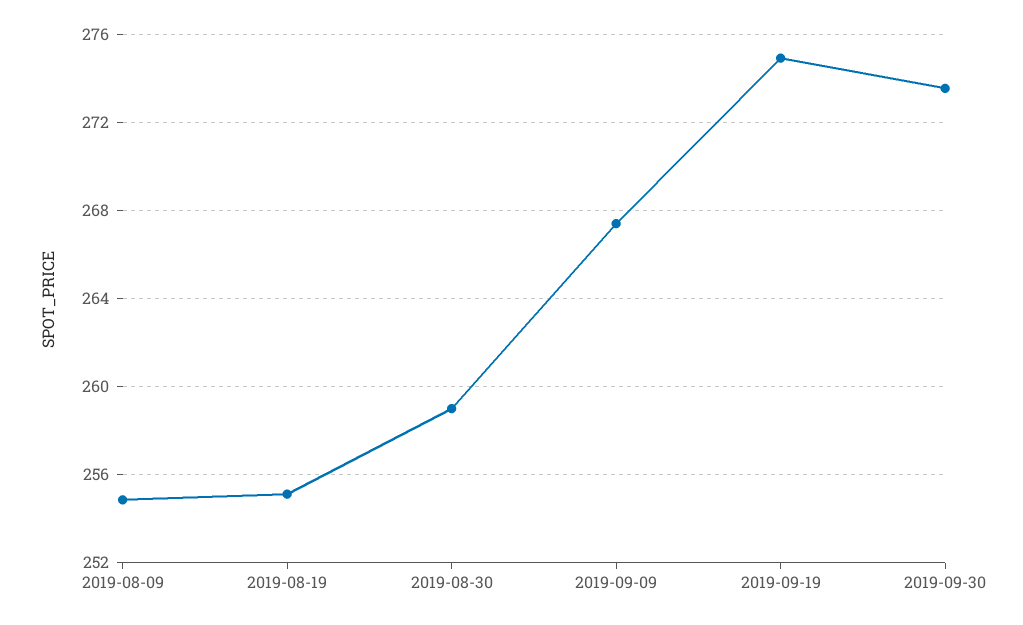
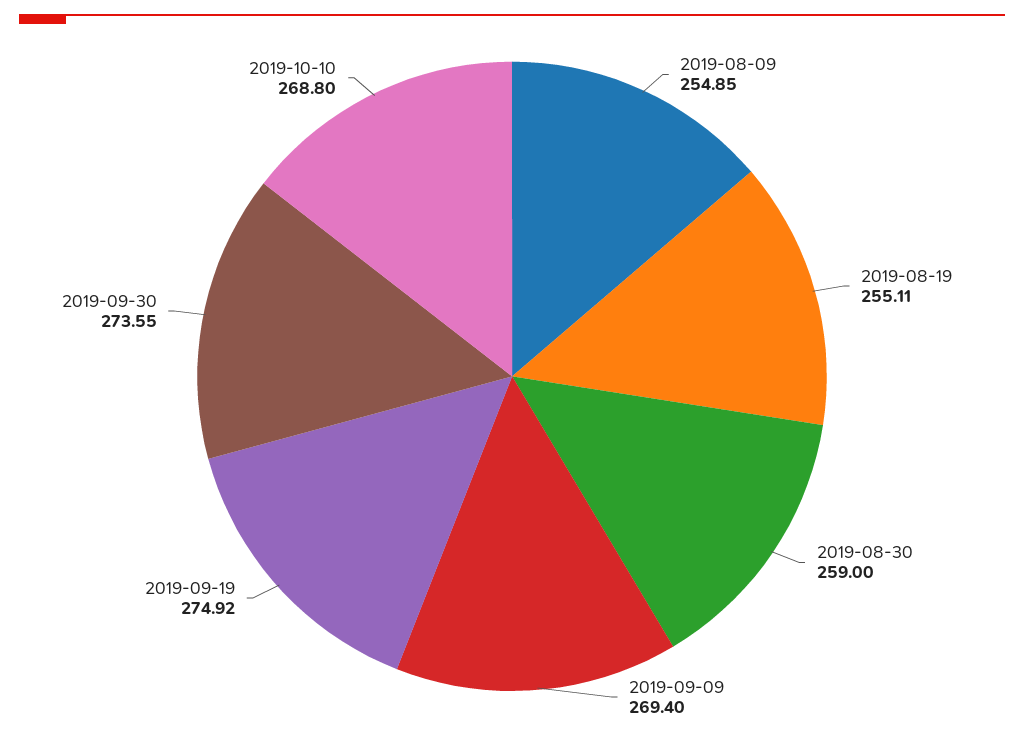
2019-09-09: 267.5 -> 269.4
2019-10-10: none -> 268.8

